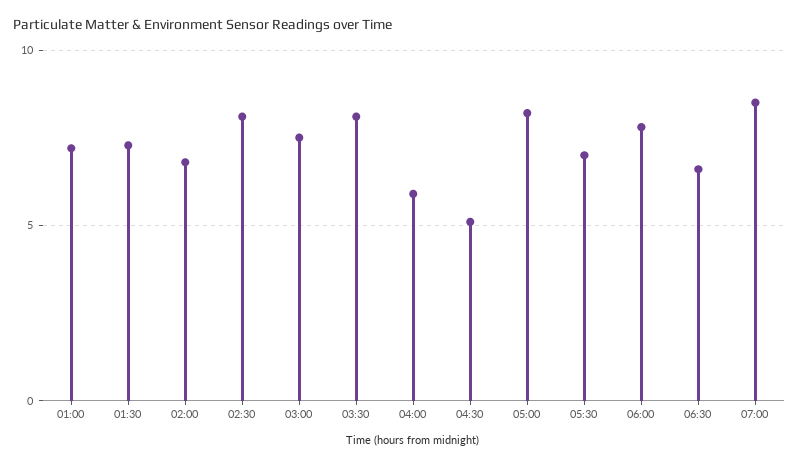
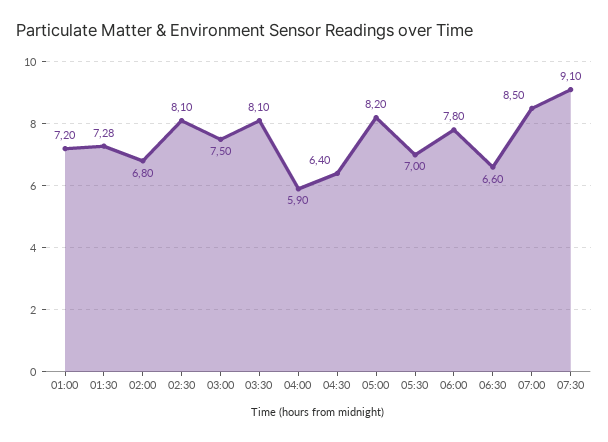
04:30: 5 -> 6.4
07:30: none -> 9.1

